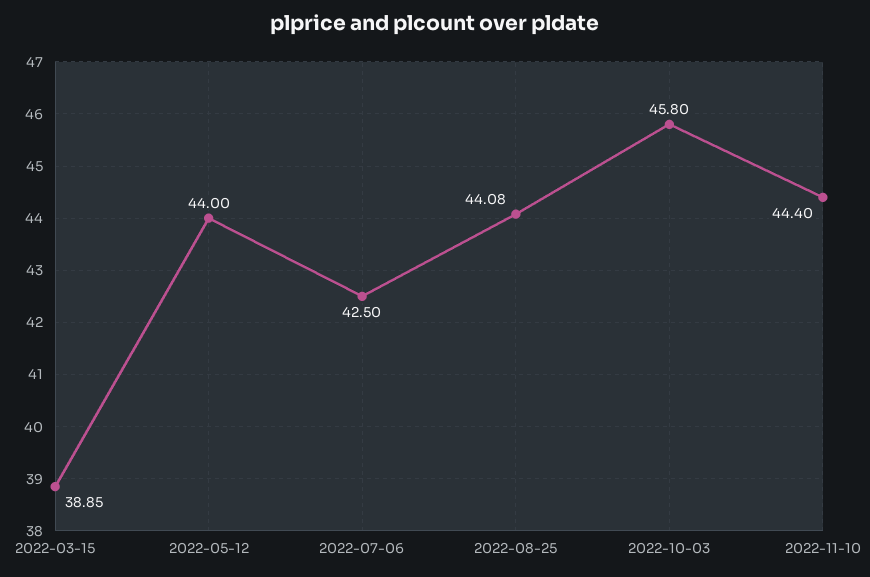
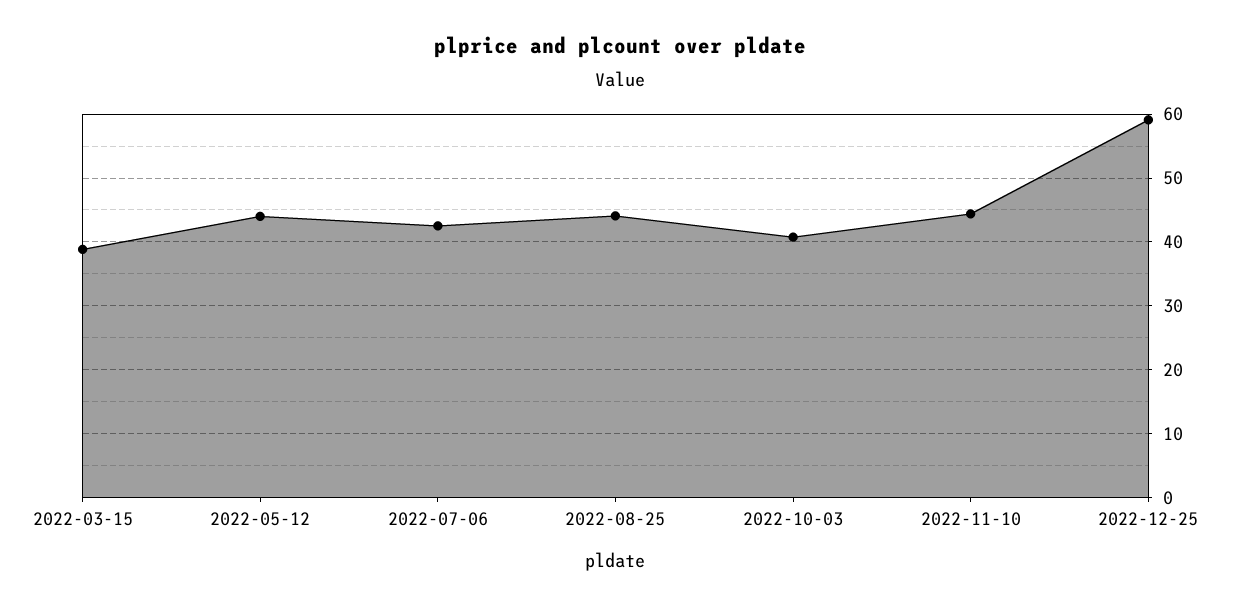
2022-10-03: 45.8 -> 41
2022-12-25: none -> 59

